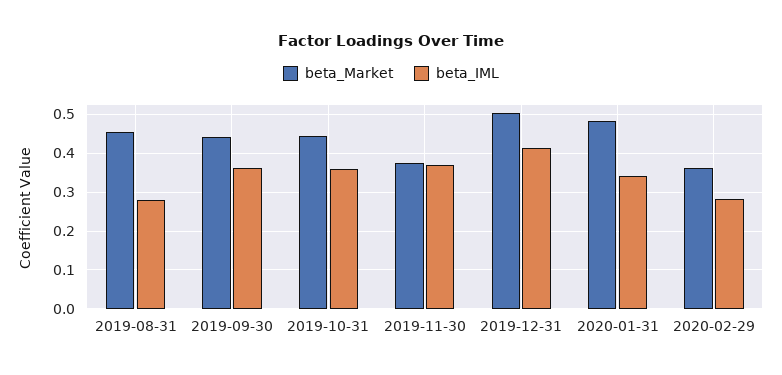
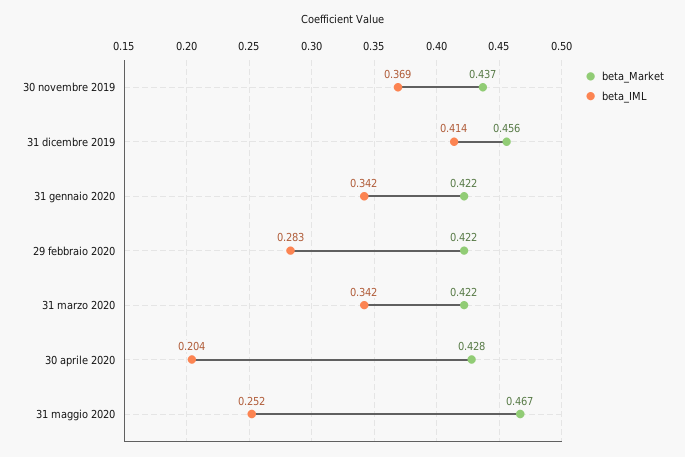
beta_Market, 2019-08-31: 0.46 -> none
beta_IML, 2019-08-31: 0.28 -> none
beta_Market, 2019-09-30: 0.44 -> none
beta_IML, 2019-09-30: 0.36 -> none
beta_Market, 2019-10-31: 0.44 -> none
beta_IML, 2019-10-31: 0.36 -> none
beta_Market, 2019-11-30: 0.38 -> 0.437
beta_Market, 2019-12-31: 0.5 -> 0.456
beta_Market, 2020-01-31: 0.48 -> 0.422
beta_Market, 2020-02-29: 0.36 -> 0.422
beta_Market, 31 marzo 2020: none -> 0.422
beta_IML, 31 marzo 2020: none -> 0.342
beta_Market, 30 aprile 2020: none -> 0.428
beta_IML, 30 aprile 2020: none -> 0.204
beta_Market, 31 maggio 2020: none -> 0.467
beta_IML, 31 maggio 2020: none -> 0.252

